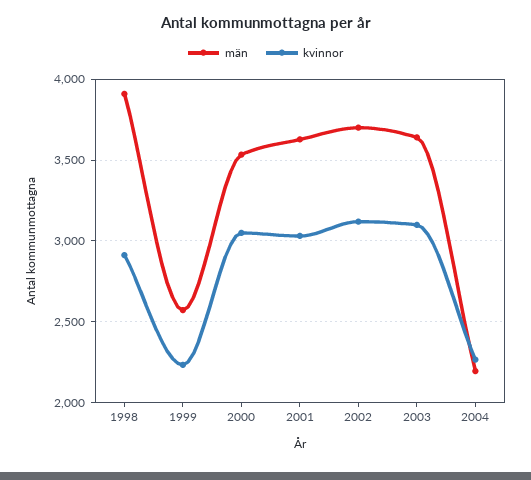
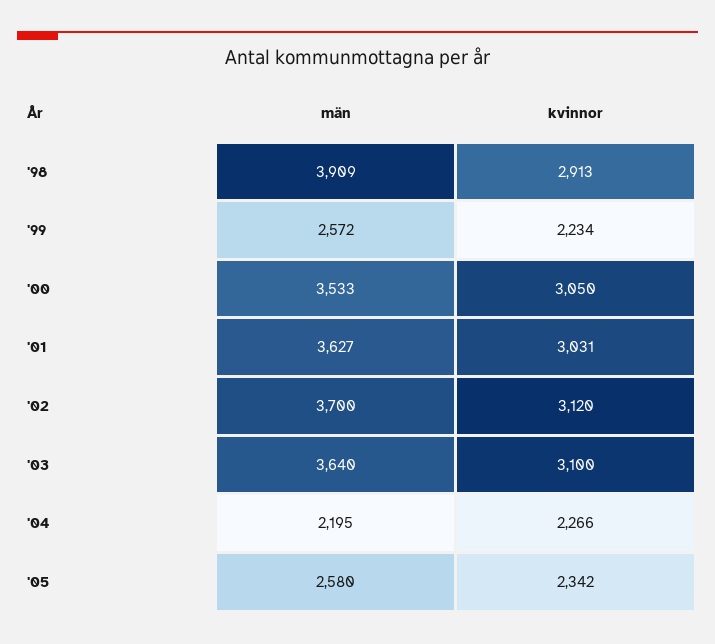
män, '05: none -> 2580
kvinnor, '05: none -> 2342

